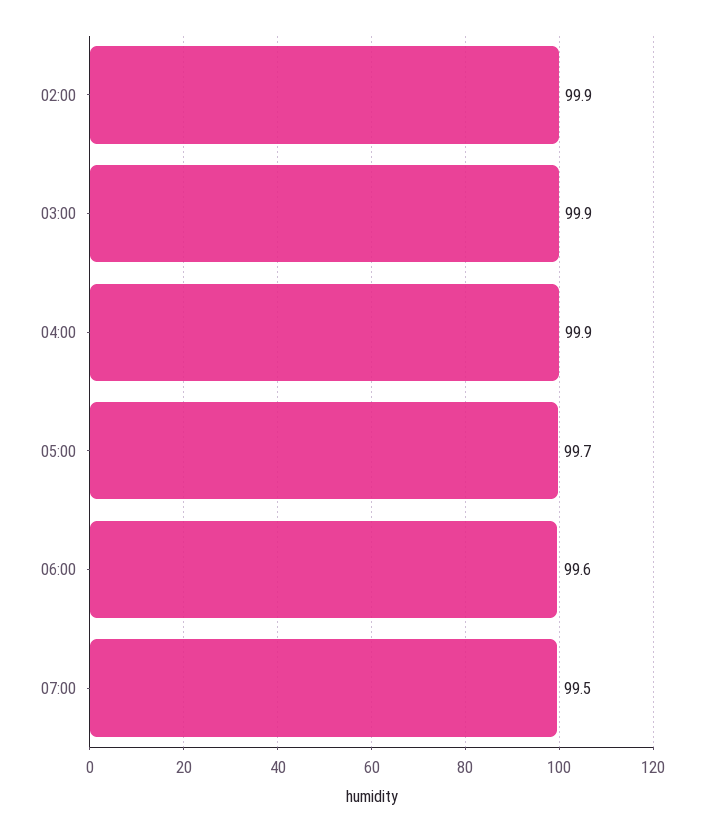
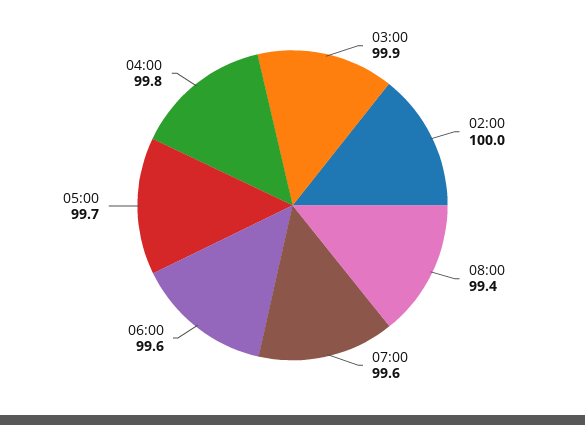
02:00: 99.9 -> 100
04:00: 99.9 -> 99.8
07:00: 99.5 -> 99.6
08:00: none -> 99.4

